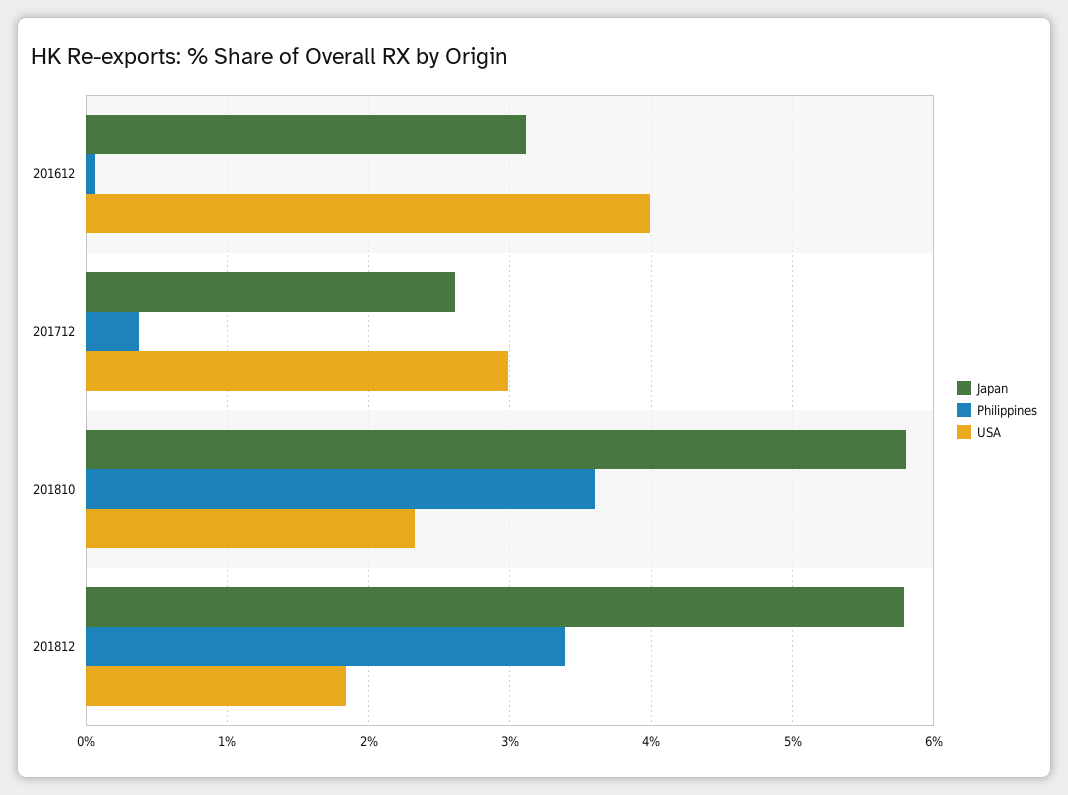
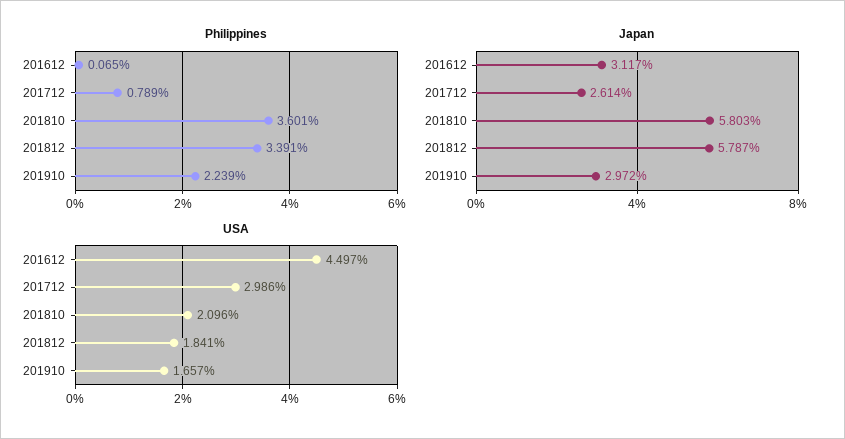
USA, 201612: 4 -> 4.497
Philippines, 201712: 0.4 -> 0.789
USA, 201810: 2.3 -> 2.096
Philippines, 201910: none -> 2.239
Japan, 201910: none -> 2.972
USA, 201910: none -> 1.657

